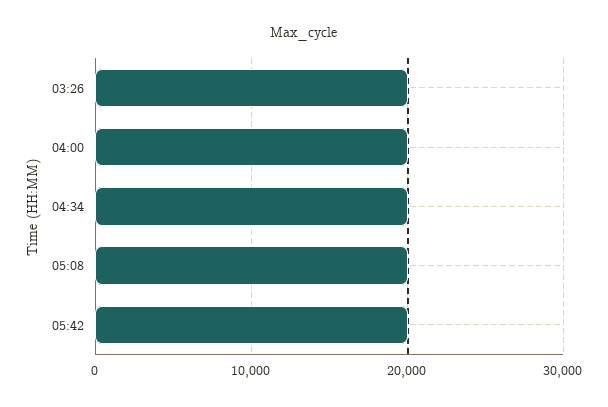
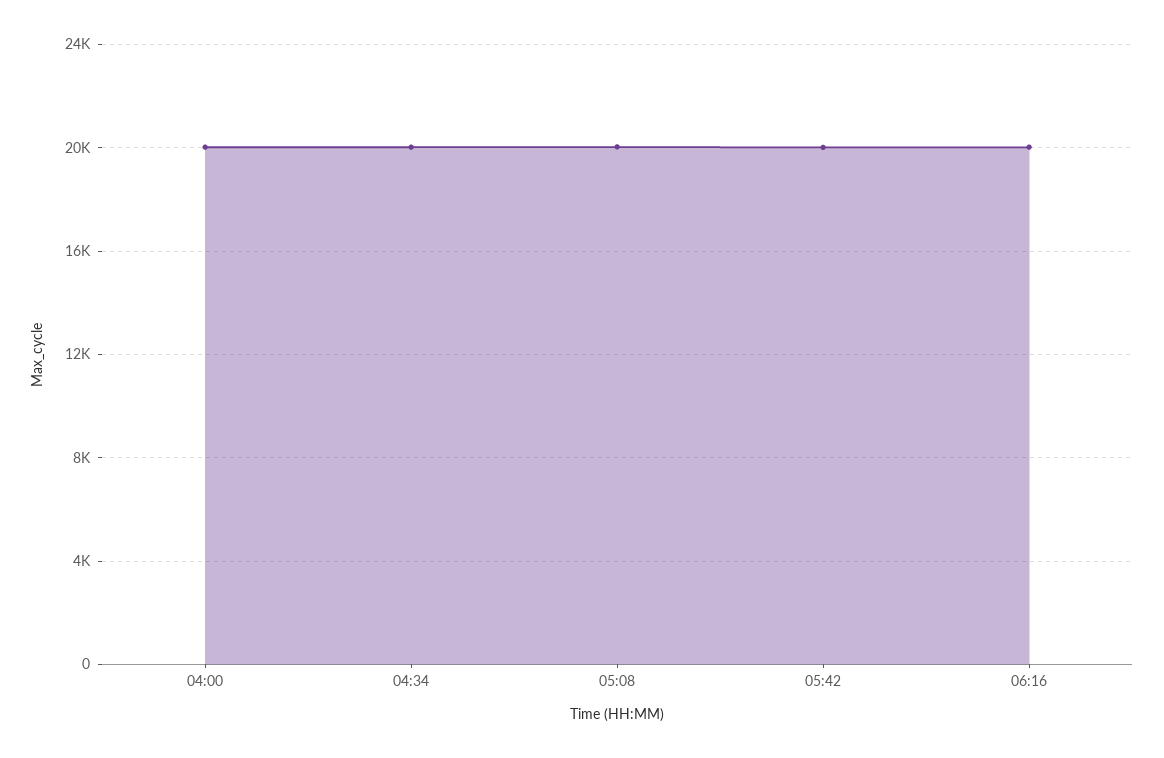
03:26: 20000 -> none
06:16: none -> 20000

